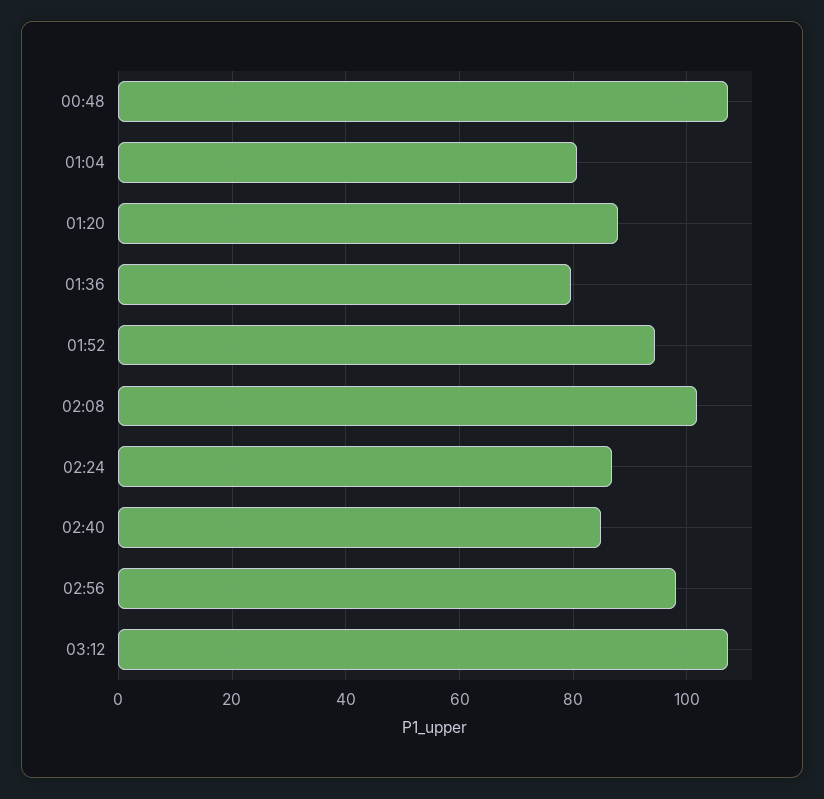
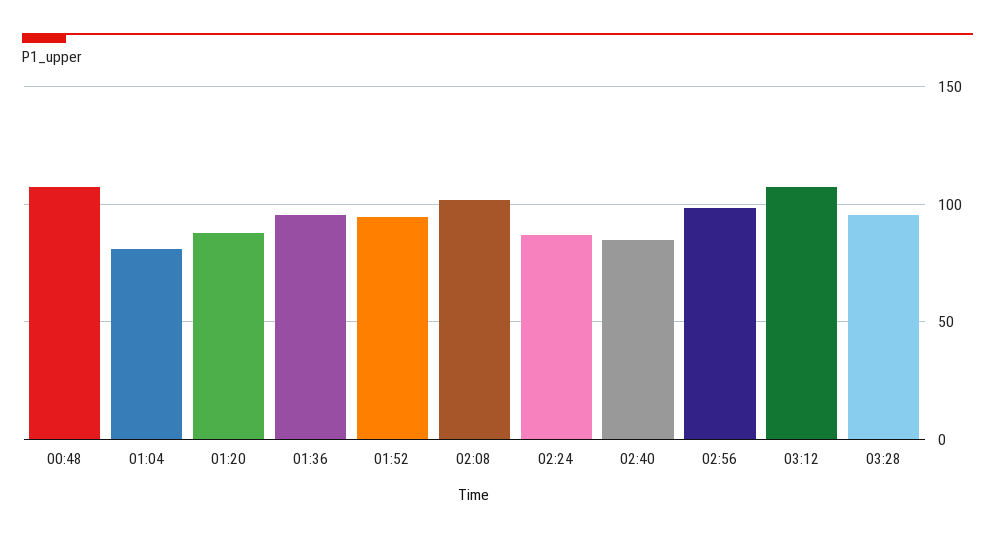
01:36: 80 -> 95
03:28: none -> 95

